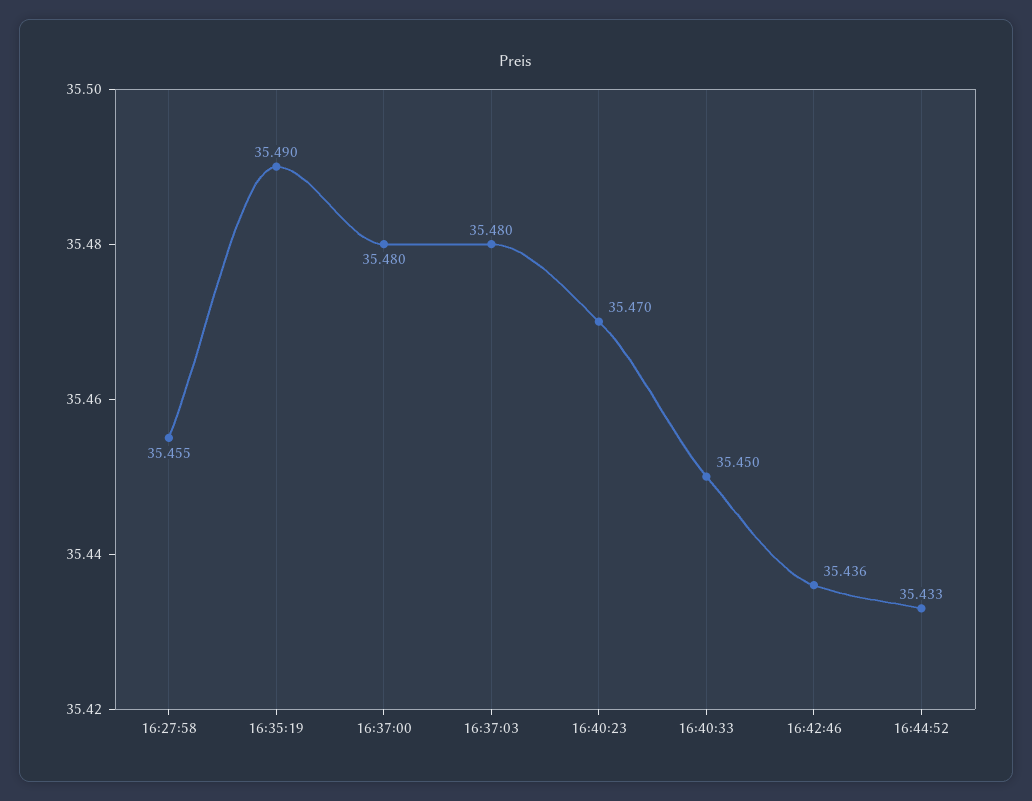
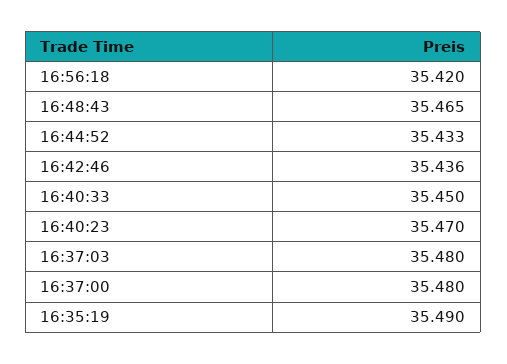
16:27:58: 35.455 -> none
16:56:18: none -> 35.42
16:48:43: none -> 35.465

